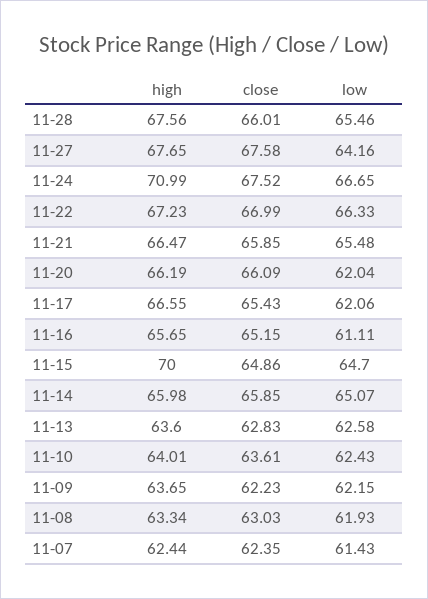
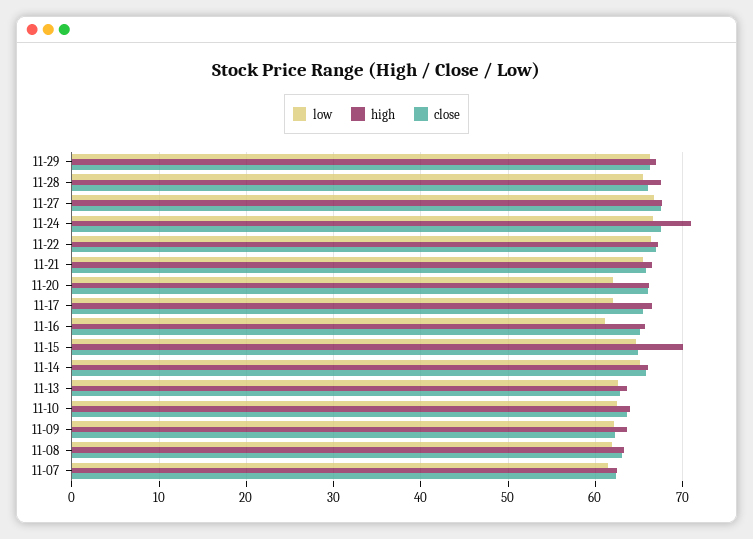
low, 11-27: 64.16 -> 67
low, 11-29: none -> 66
high, 11-29: none -> 67
close, 11-29: none -> 66

